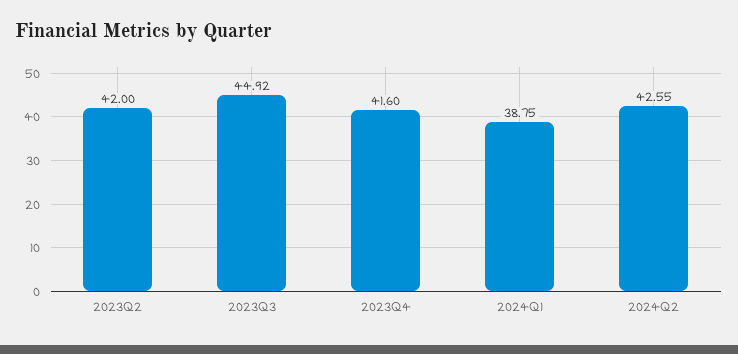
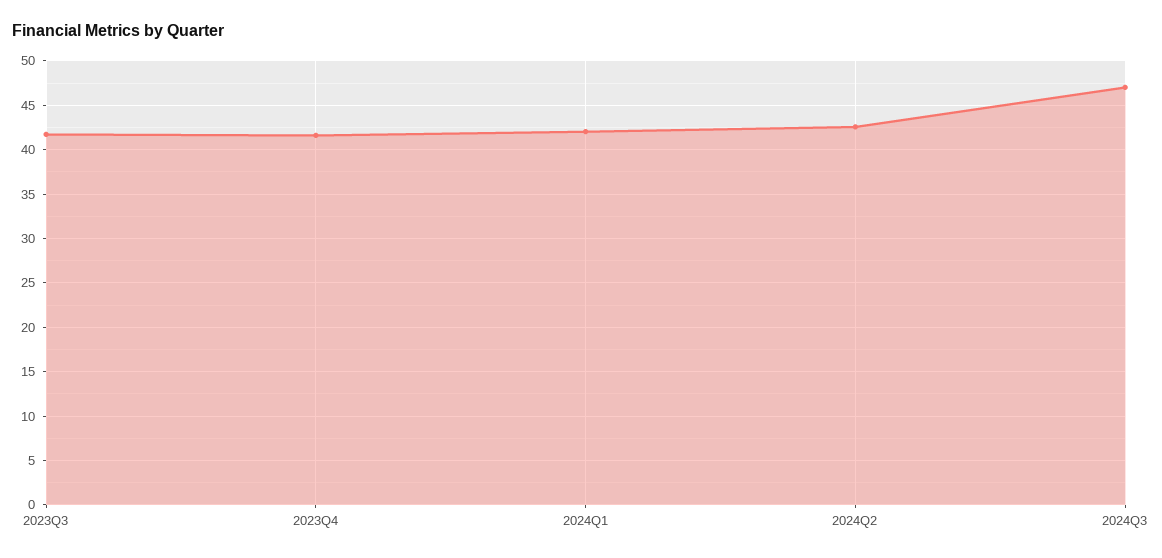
2023Q2: 42 -> none
2023Q3: 44.92 -> 42
2024Q1: 38.75 -> 42
2024Q3: none -> 47

